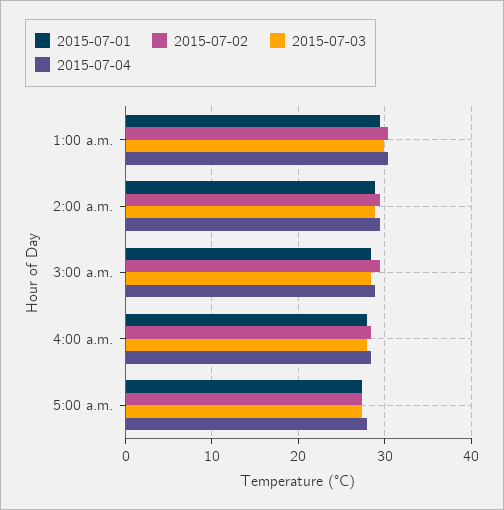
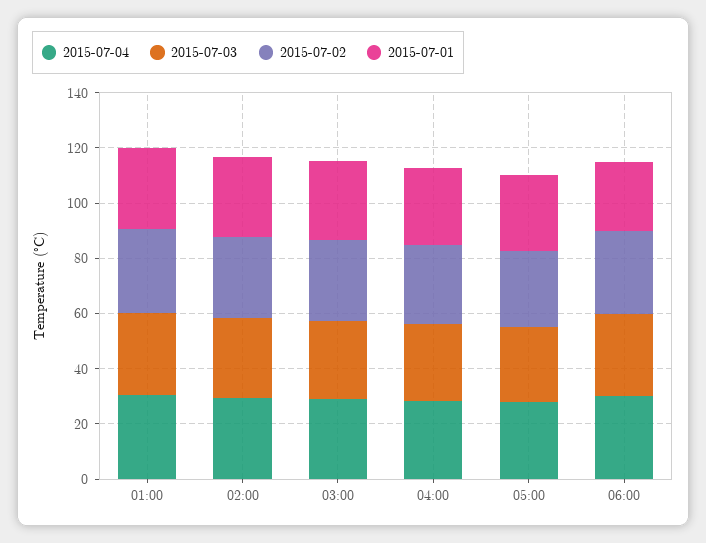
2015-07-04, 06:00: none -> 30
2015-07-03, 06:00: none -> 30
2015-07-02, 06:00: none -> 30
2015-07-01, 06:00: none -> 25

